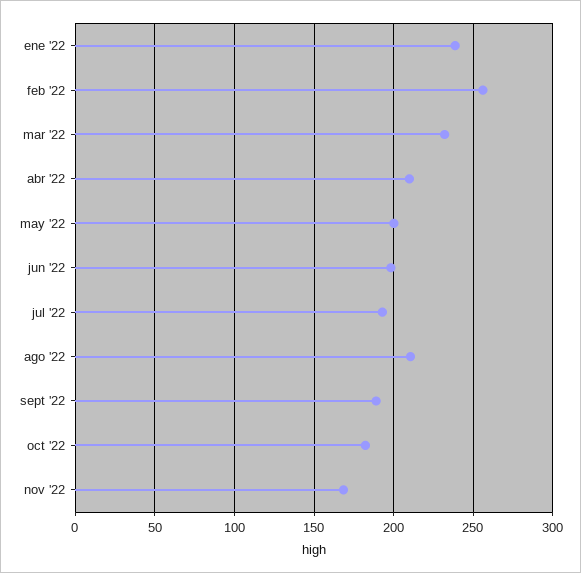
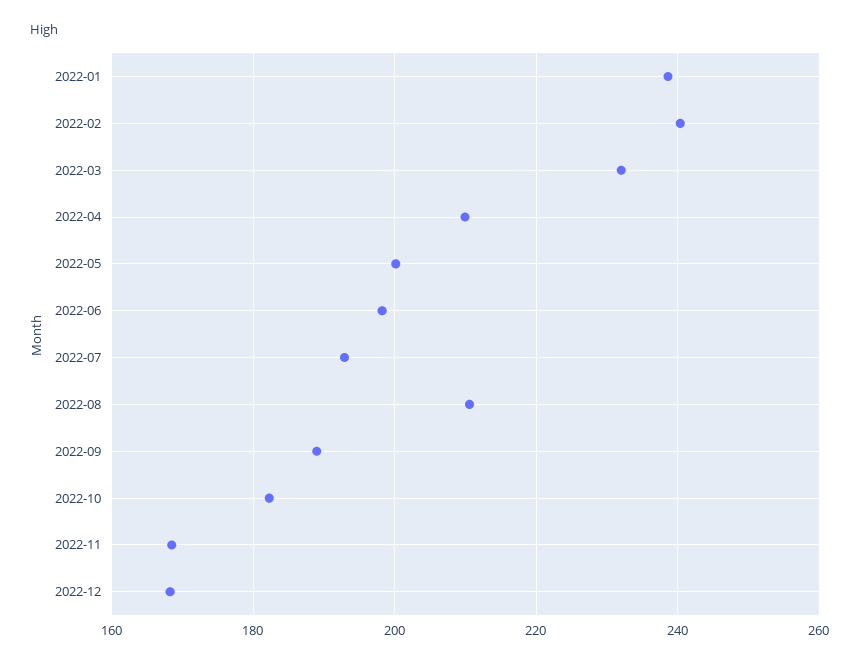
feb '22: 255 -> 240
2022-12: none -> 168

